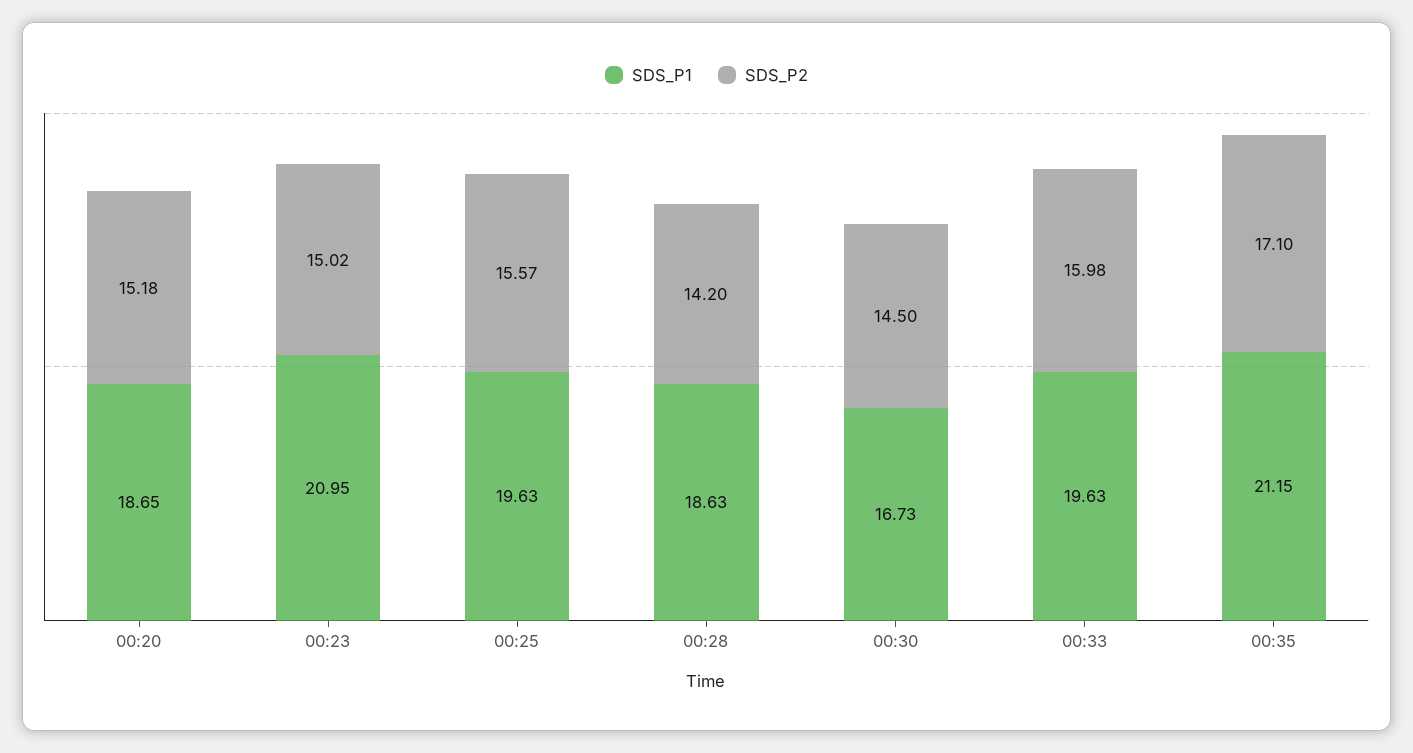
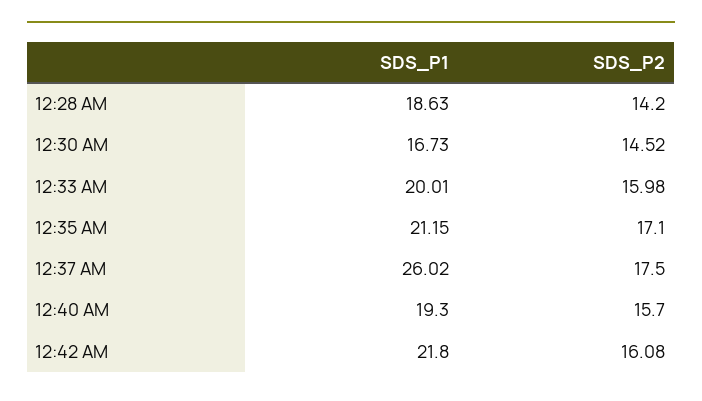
SDS_P1, 00:20: 18.65 -> none
SDS_P2, 00:20: 15.18 -> none
SDS_P1, 00:23: 20.95 -> none
SDS_P2, 00:23: 15.02 -> none
SDS_P1, 00:25: 19.63 -> none
SDS_P2, 00:25: 15.57 -> none
SDS_P2, 00:30: 14.5 -> 14.52
SDS_P1, 00:33: 19.63 -> 20.01
SDS_P1, 12:37 AM: none -> 26.02
SDS_P2, 12:37 AM: none -> 17.5
SDS_P1, 12:40 AM: none -> 19.3
SDS_P2, 12:40 AM: none -> 15.7
SDS_P1, 12:42 AM: none -> 21.8
SDS_P2, 12:42 AM: none -> 16.08

